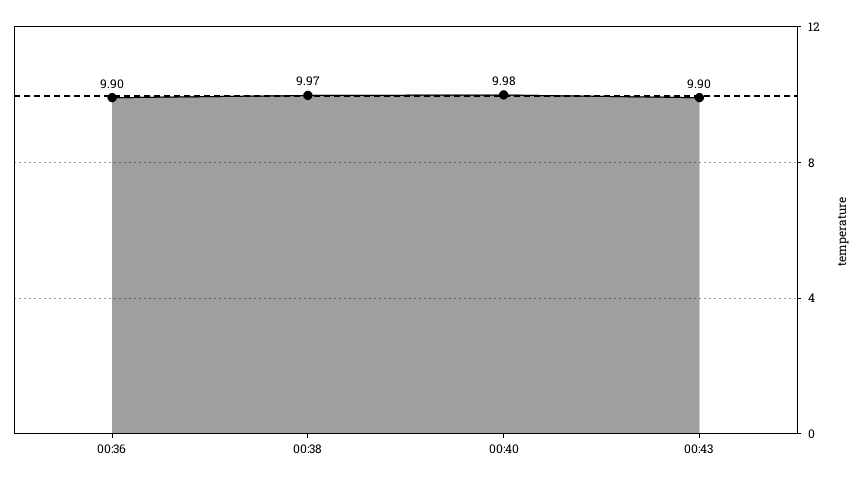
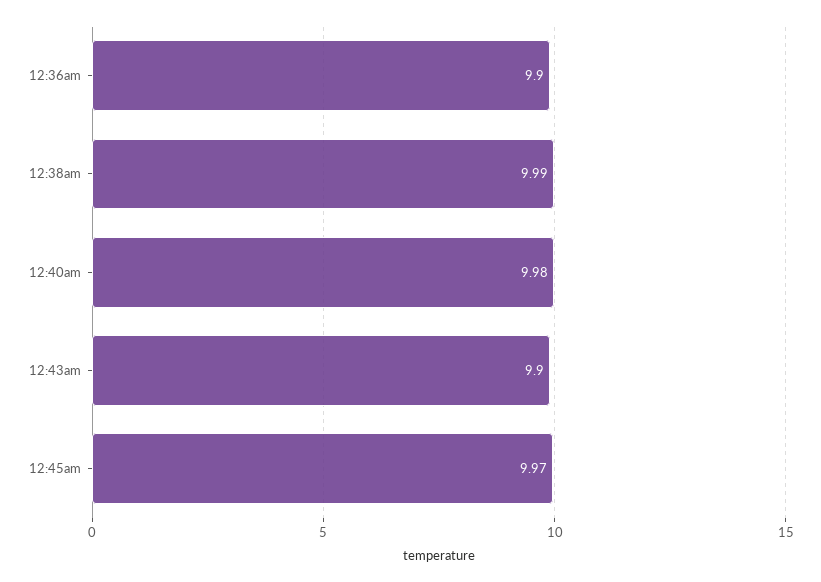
00:38: 9.97 -> 9.99
12:45am: none -> 9.97

